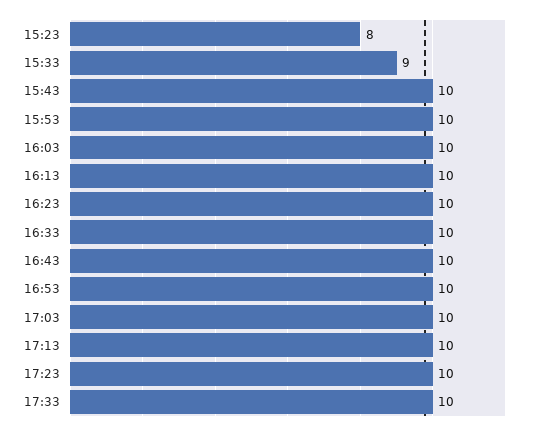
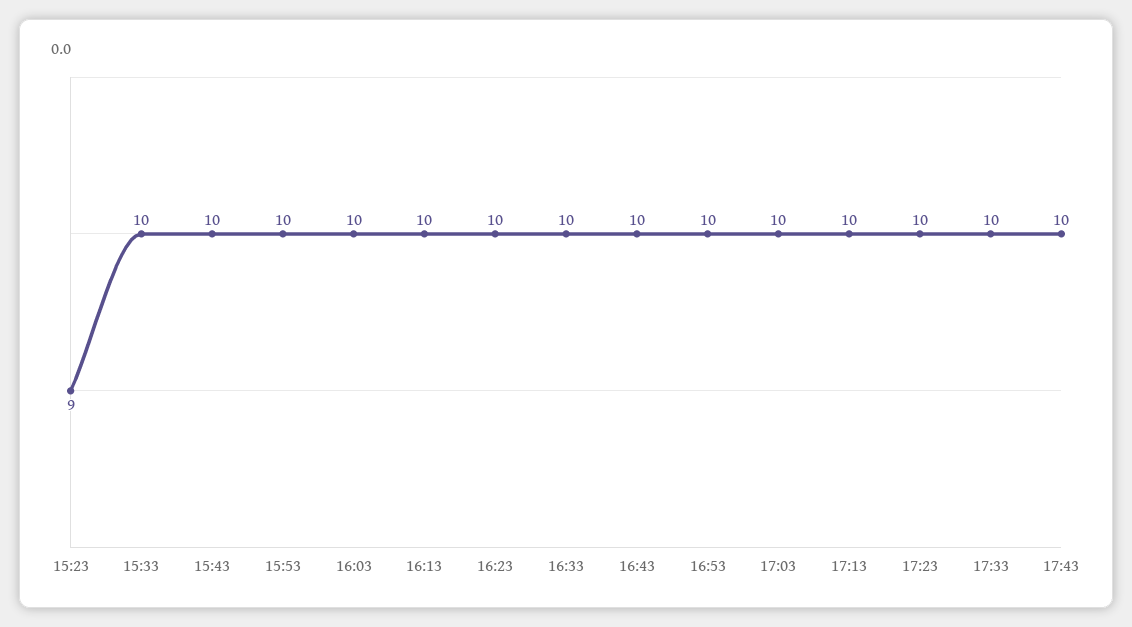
15:23: 8 -> 9
15:33: 9 -> 10
17:43: none -> 10

